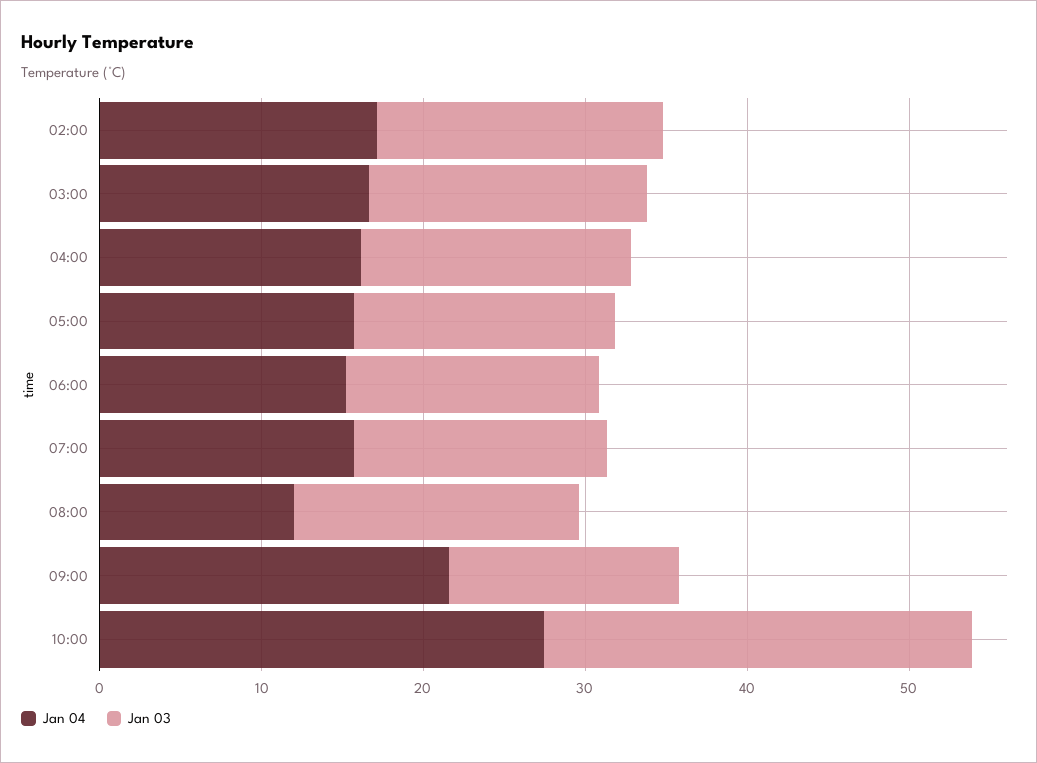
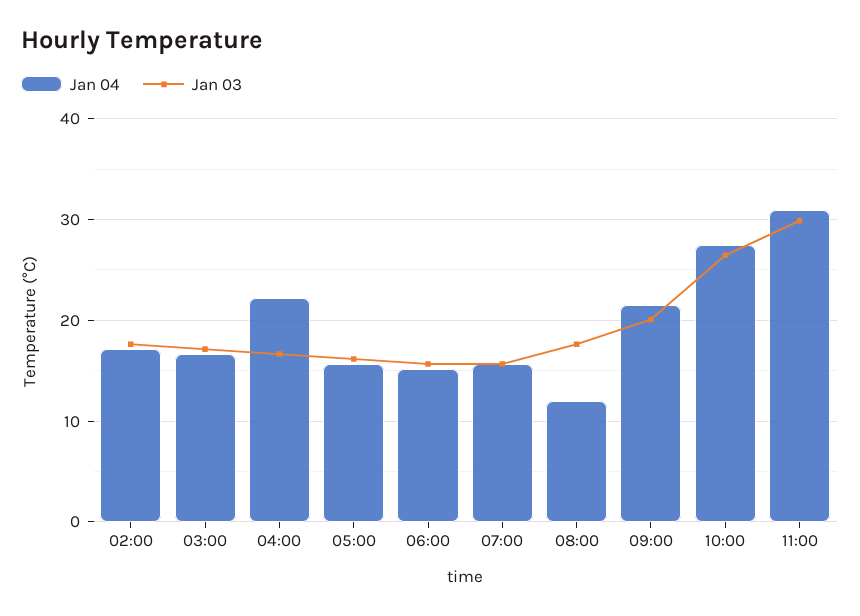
Jan 04, 04:00: 16 -> 22
Jan 03, 09:00: 14 -> 20
Jan 04, 11:00: none -> 31
Jan 03, 11:00: none -> 30

